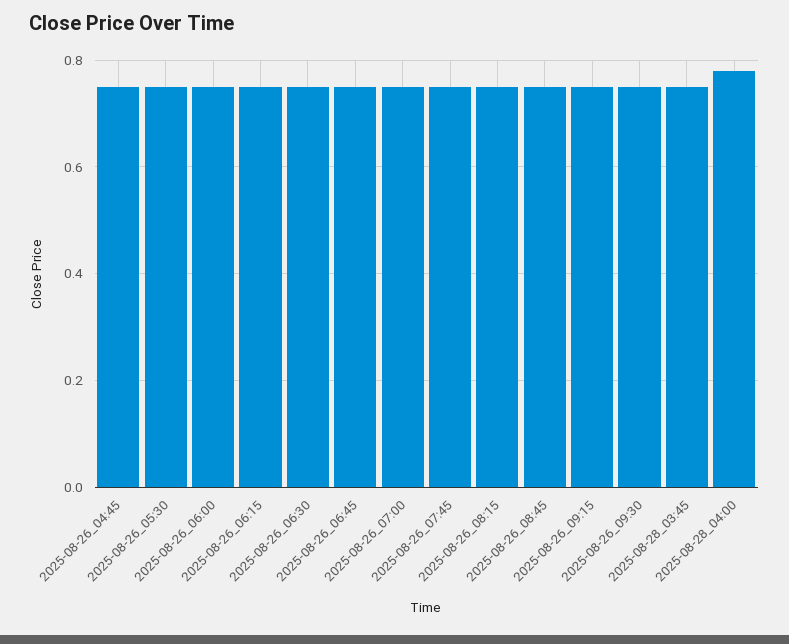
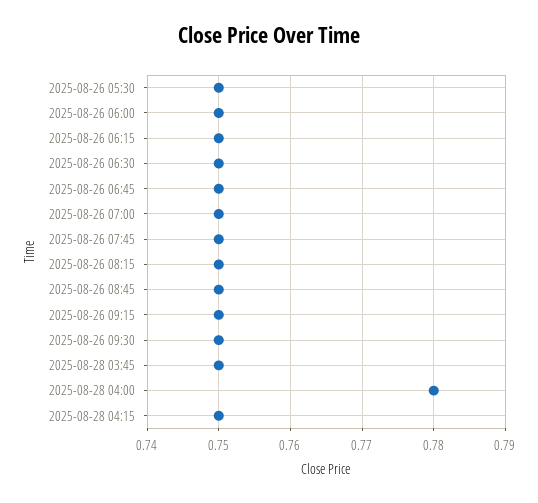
2025-08-26_04:45: 0.75 -> none
2025-08-28 04:15: none -> 0.75

